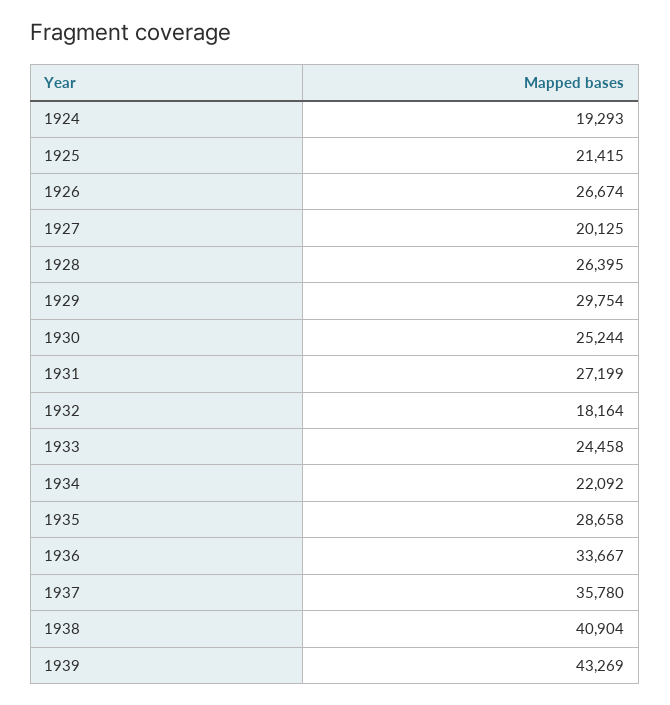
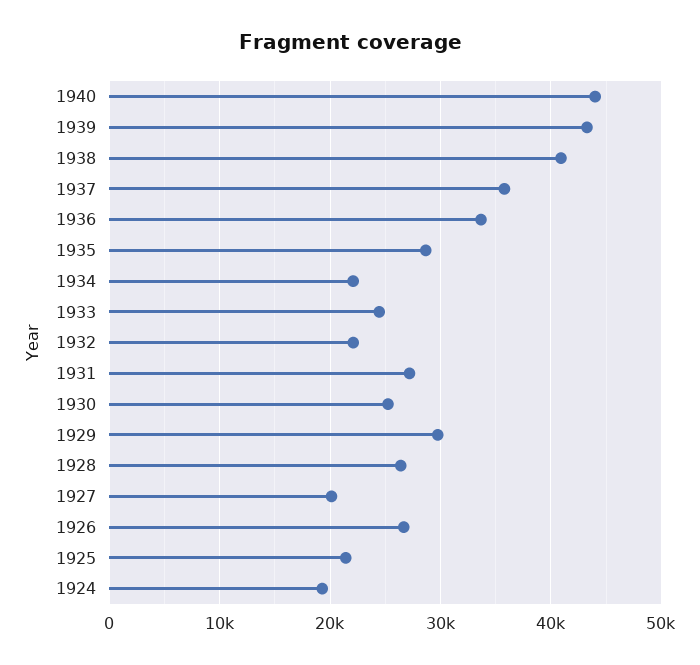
1932: 18164 -> 22000
1940: none -> 44000

